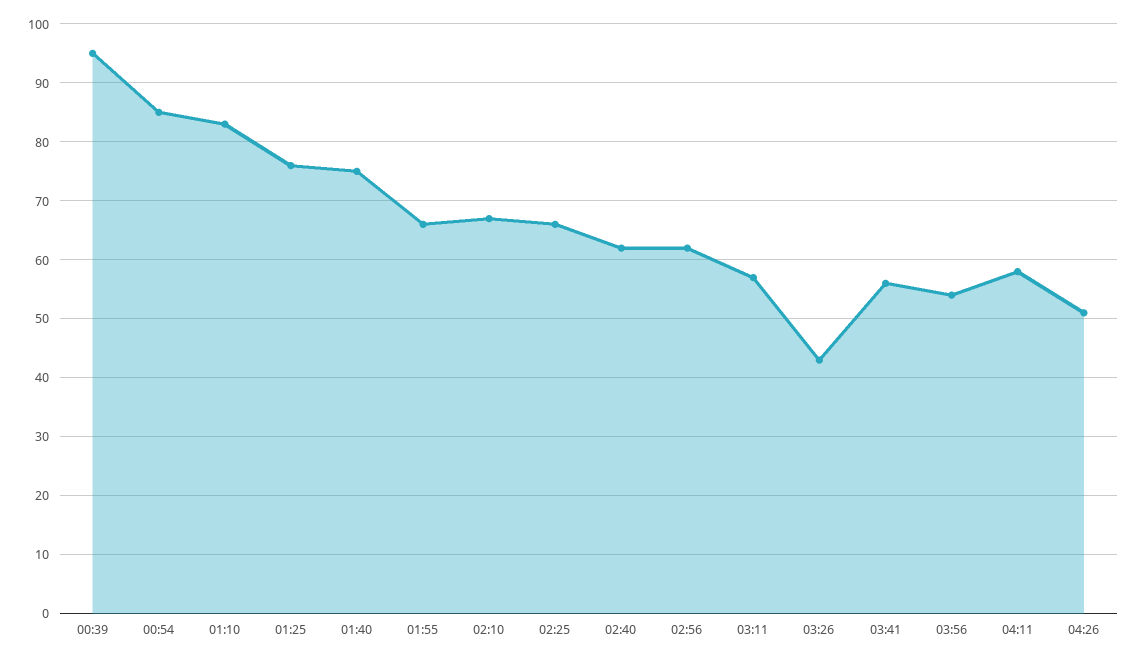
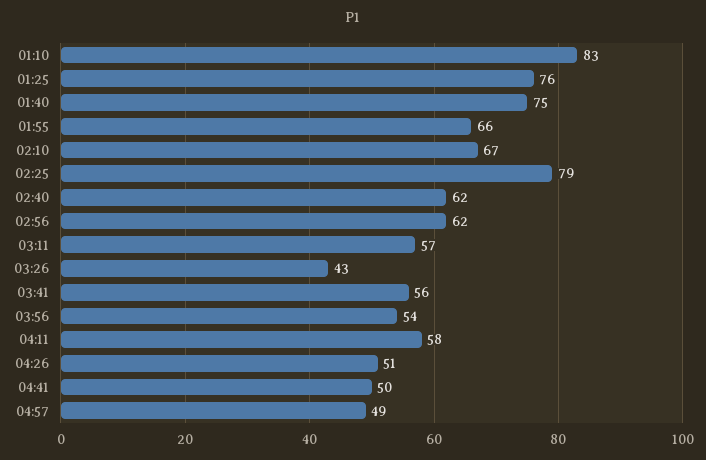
00:39: 95 -> none
00:54: 85 -> none
02:25: 65 -> 79
04:41: none -> 50
04:57: none -> 49

